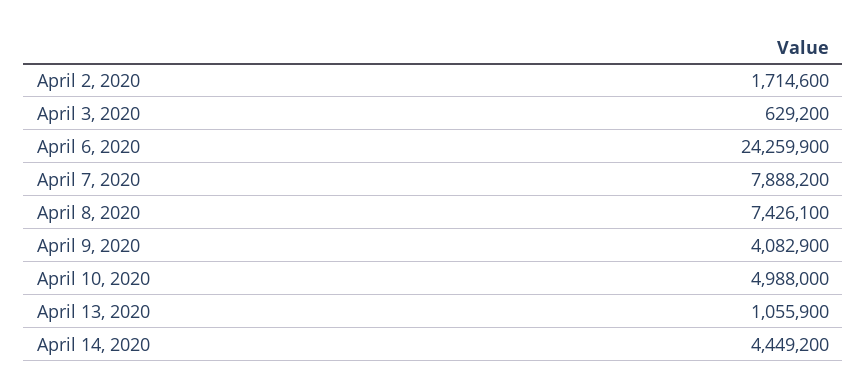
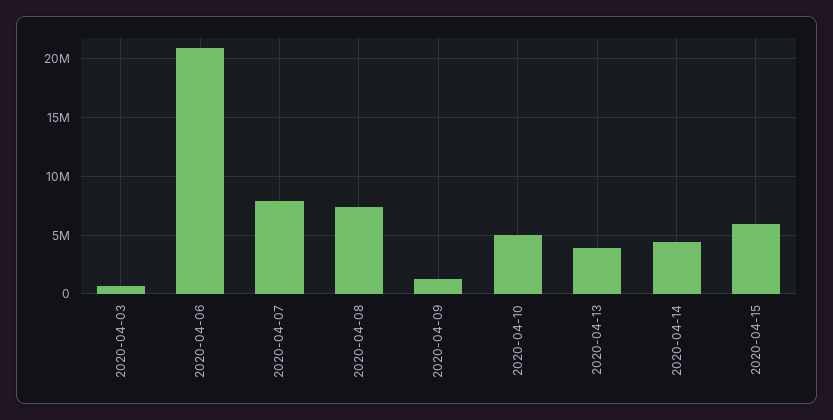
April 2, 2020: 1714600 -> none
April 6, 2020: 24259900 -> 21000000
April 9, 2020: 4082900 -> 1000000
April 13, 2020: 1055900 -> 4000000
2020-04-15: none -> 6000000

